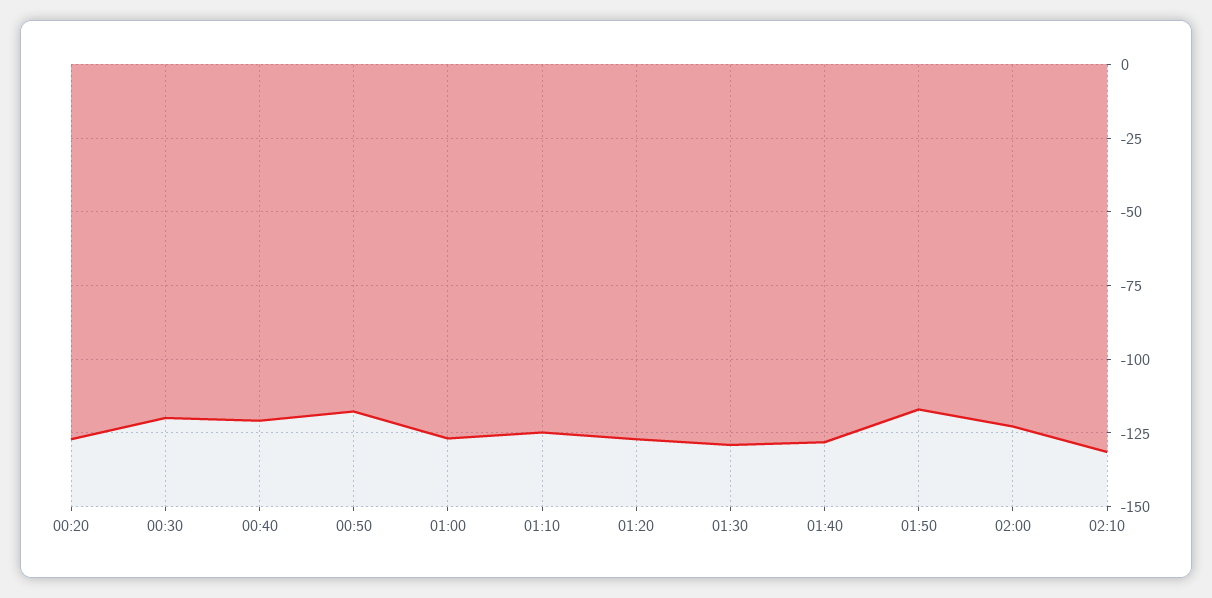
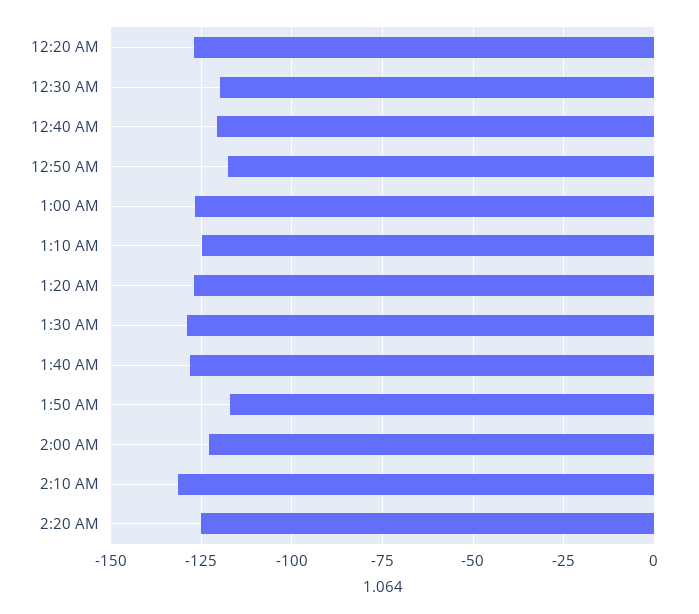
2:20 AM: none -> -125

